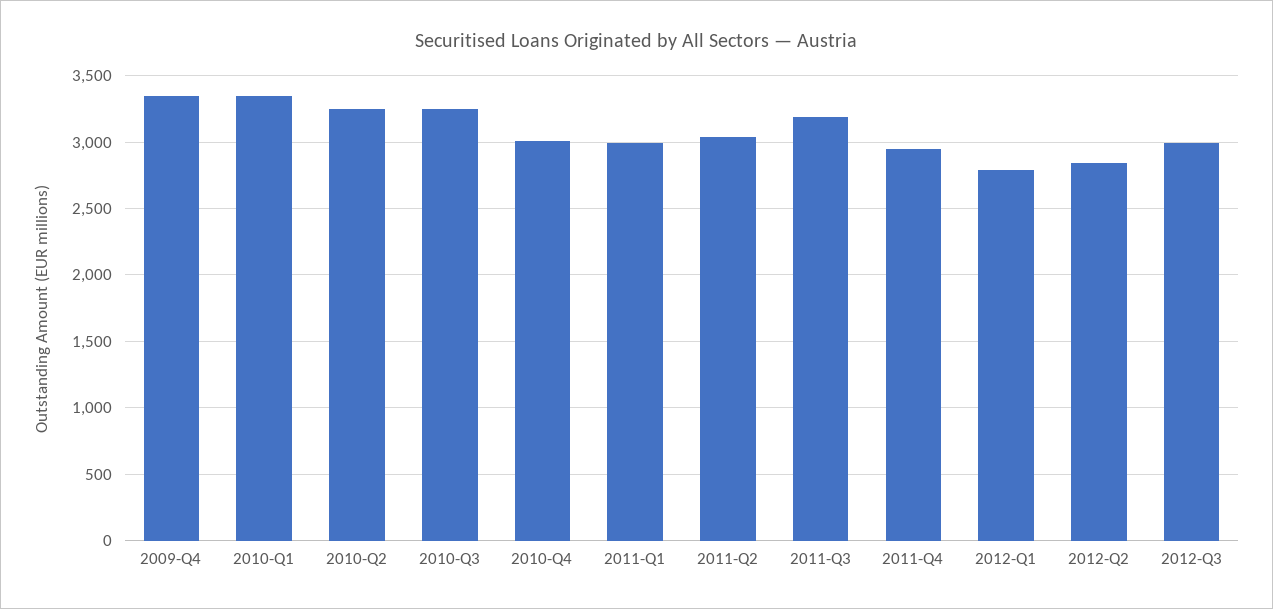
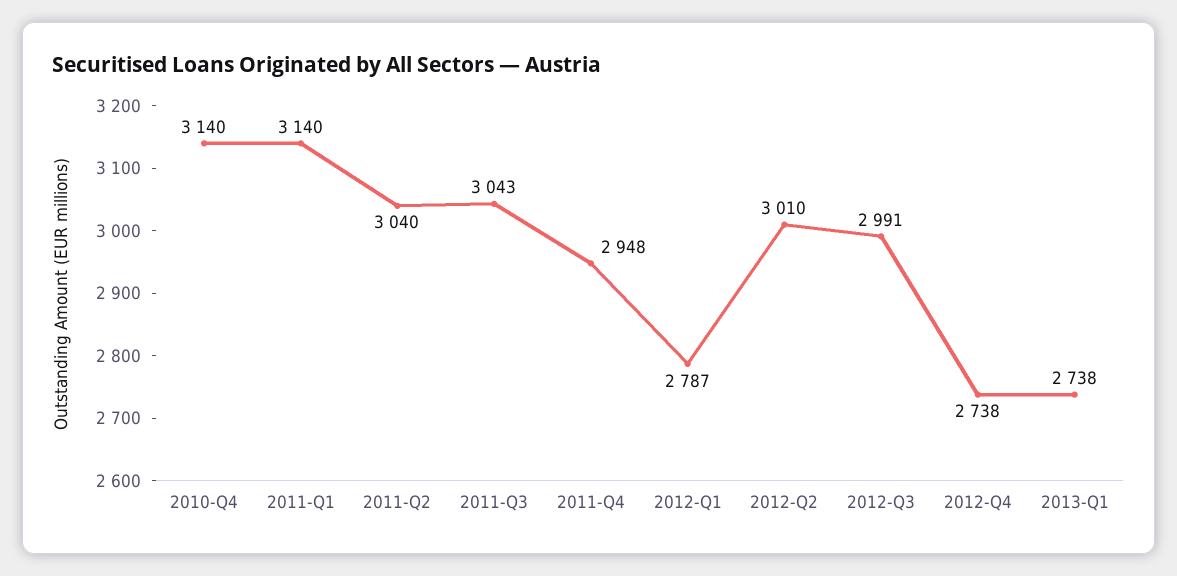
2009-Q4: 3350 -> none
2010-Q1: 3350 -> none
2010-Q2: 3250 -> none
2010-Q3: 3250 -> none
2010-Q4: 3000 -> 3140
2011-Q1: 3000 -> 3140
2011-Q3: 3200 -> 3043
2012-Q2: 2850 -> 3010
2012-Q4: none -> 2738
2013-Q1: none -> 2738

